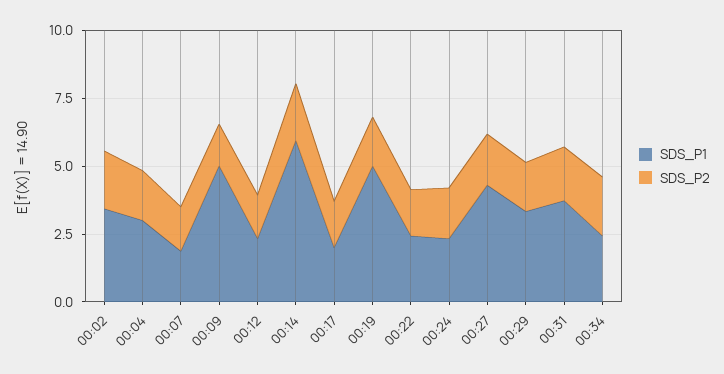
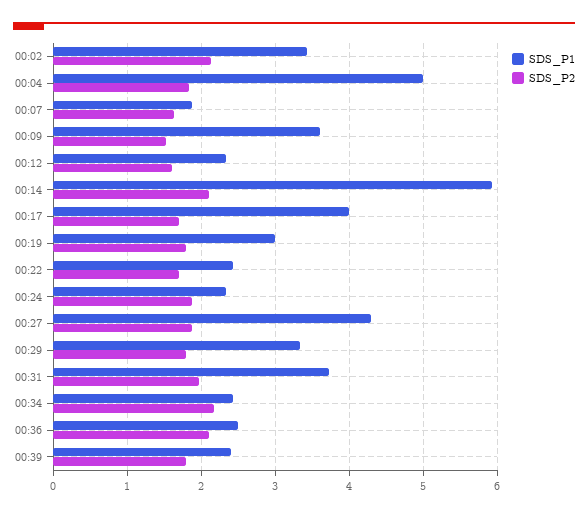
SDS_P1, 00:04: 3 -> 5
SDS_P1, 00:09: 5 -> 3.6
SDS_P1, 00:17: 2 -> 4
SDS_P1, 00:19: 5 -> 3
SDS_P1, 00:36: none -> 2.5
SDS_P2, 00:36: none -> 2.1
SDS_P1, 00:39: none -> 2.4
SDS_P2, 00:39: none -> 1.8

